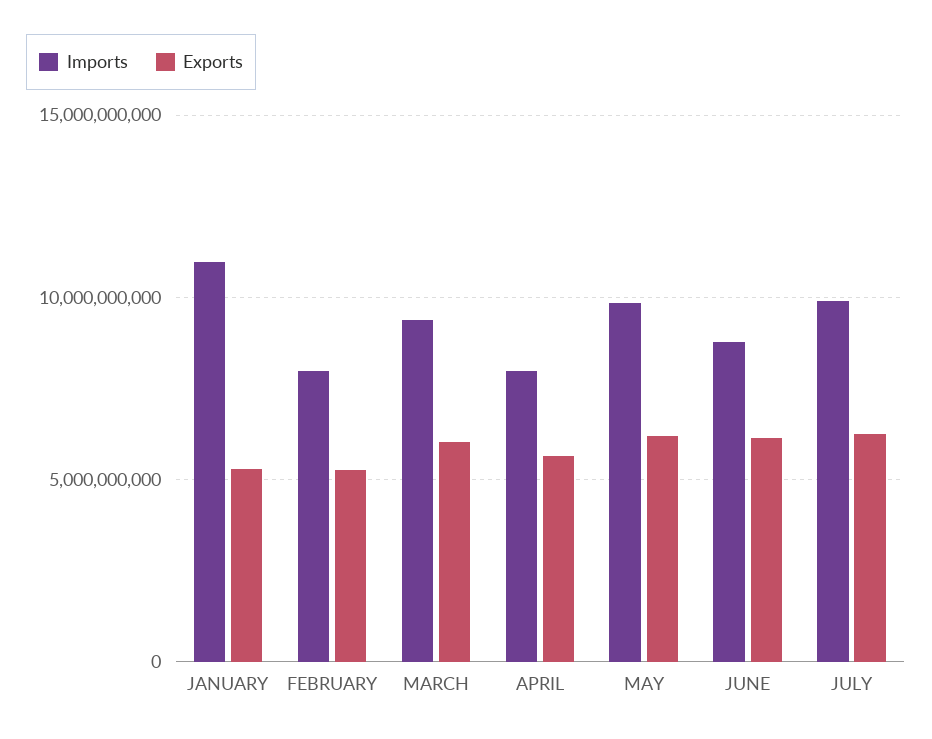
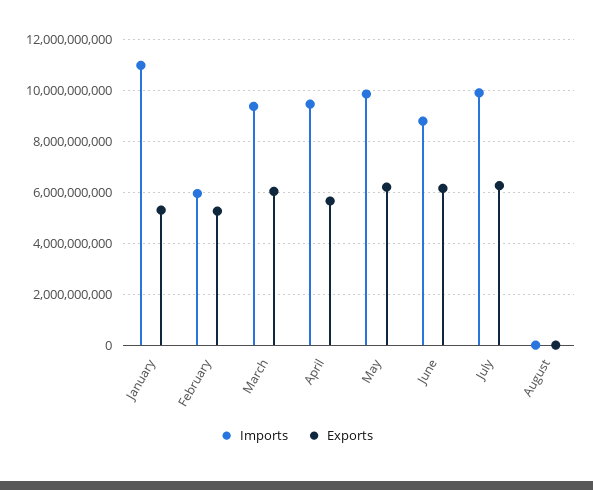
Imports, FEBRUARY: 8000000000 -> 6000000000
Imports, APRIL: 8000000000 -> 9500000000
Imports, August: none -> 0
Exports, August: none -> 0

